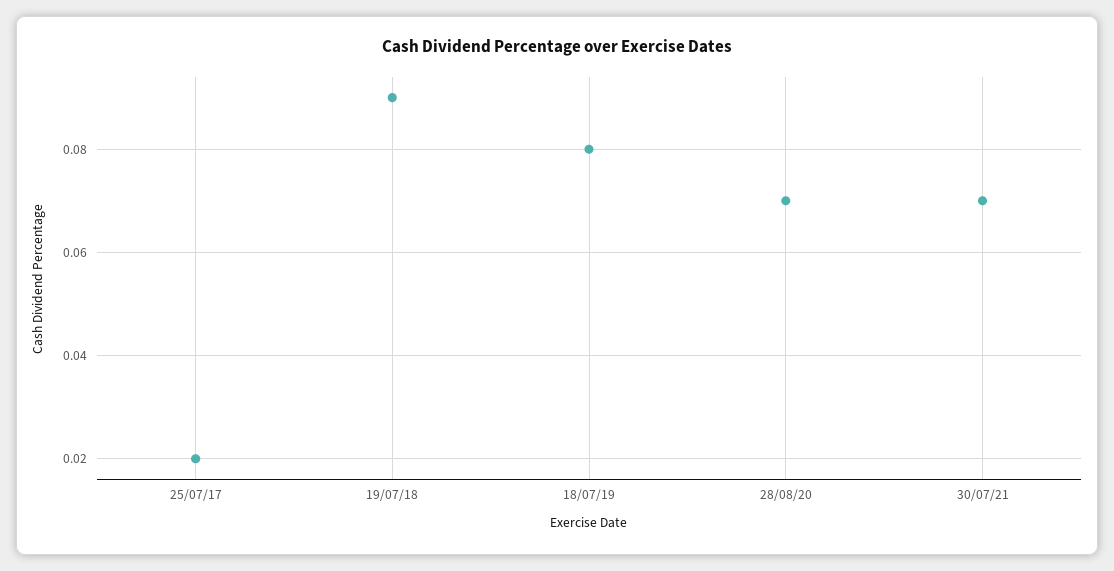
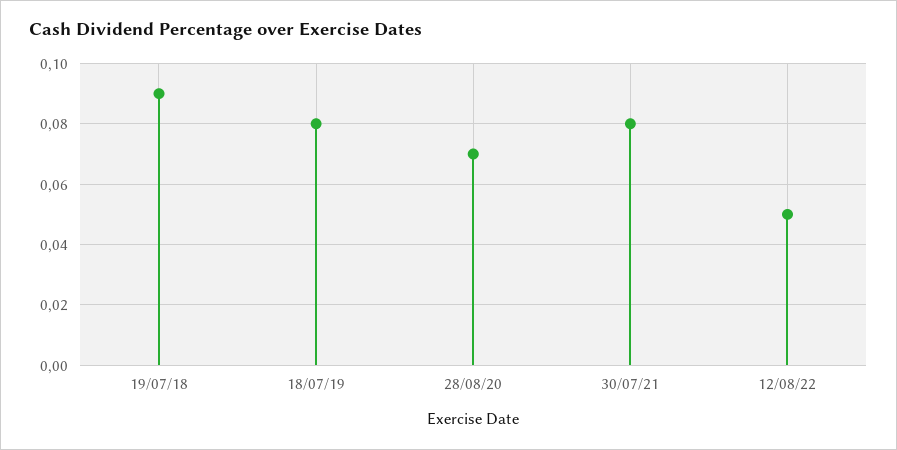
25/07/17: 0.02 -> none
30/07/21: 0.07 -> 0.08
12/08/22: none -> 0.05

